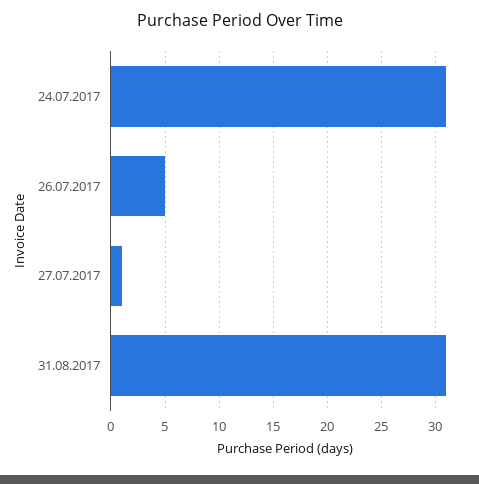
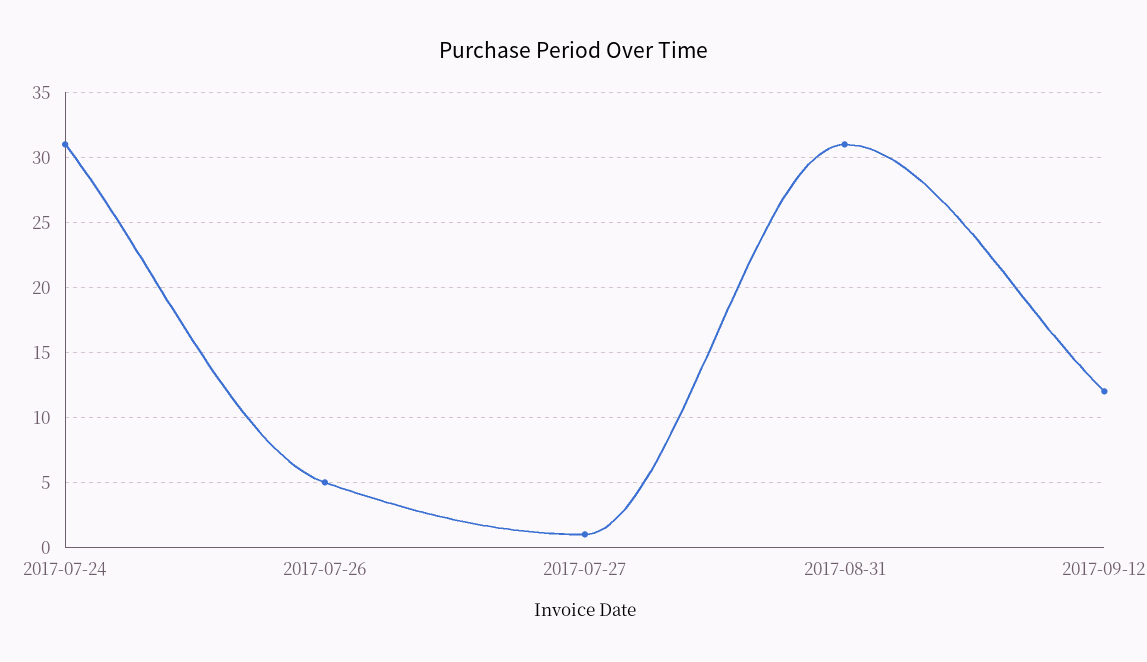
2017-09-12: none -> 12

